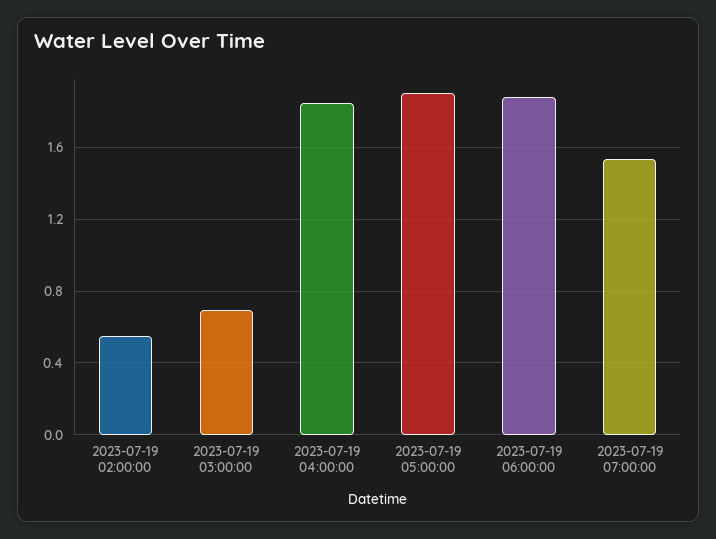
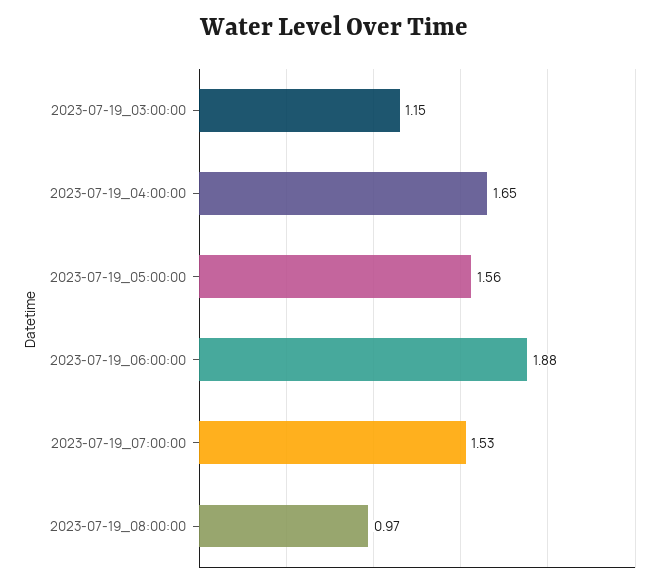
2023-07-19 02:00:00: 0.55 -> none
2023-07-19 03:00:00: 0.7 -> 1.15
2023-07-19 04:00:00: 1.85 -> 1.65
2023-07-19 05:00:00: 1.9 -> 1.56
2023-07-19_08:00:00: none -> 0.97

